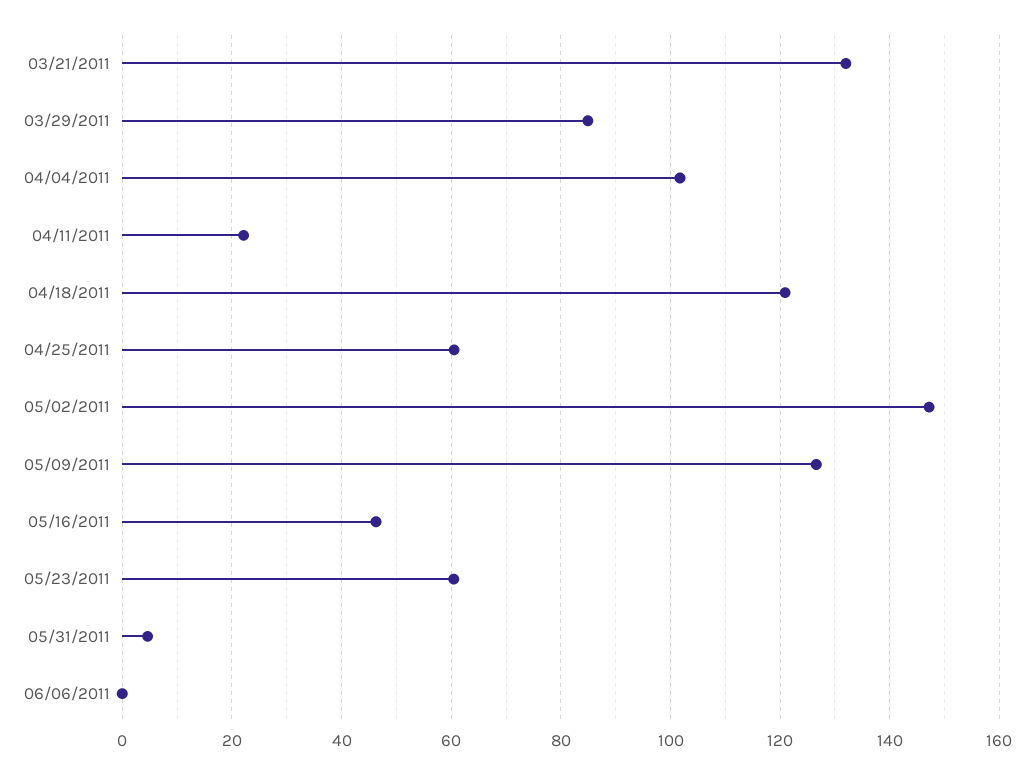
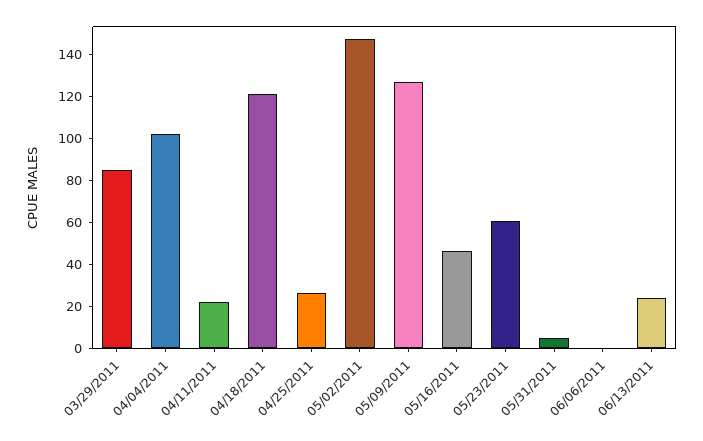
03/21/2011: 132 -> none
04/25/2011: 60 -> 25
06/13/2011: none -> 25

